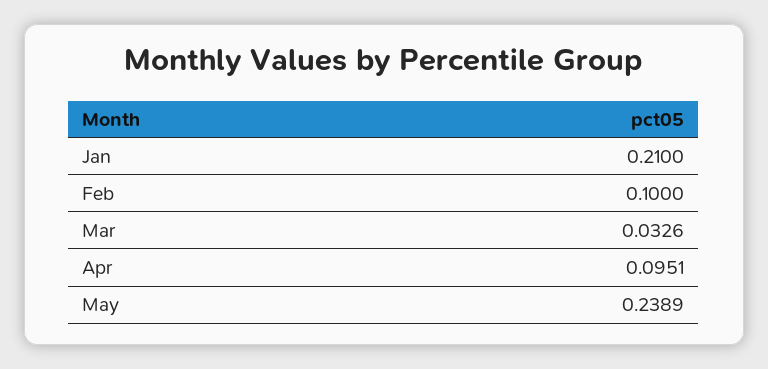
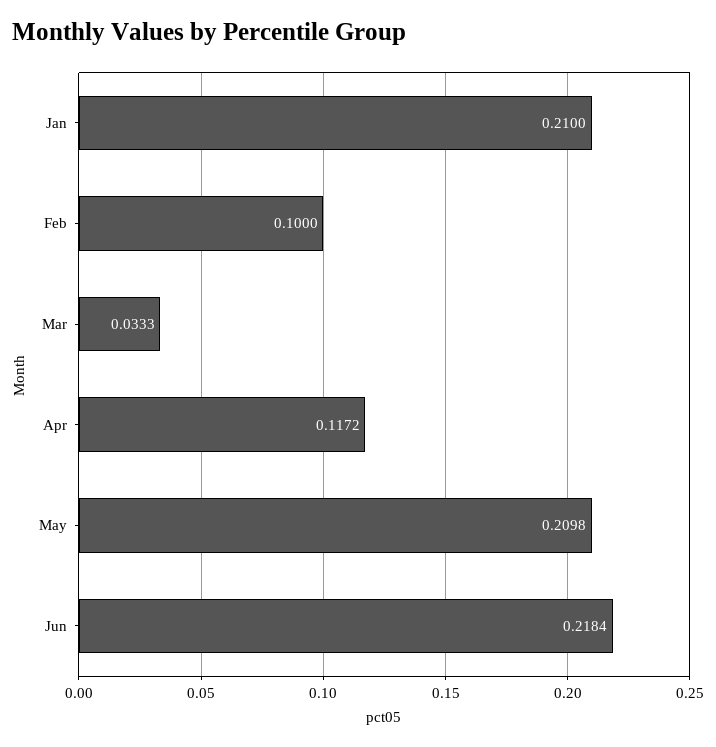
Mar: 0.0326 -> 0.0333
Apr: 0.0951 -> 0.1172
May: 0.2389 -> 0.2098
Jun: none -> 0.2184

